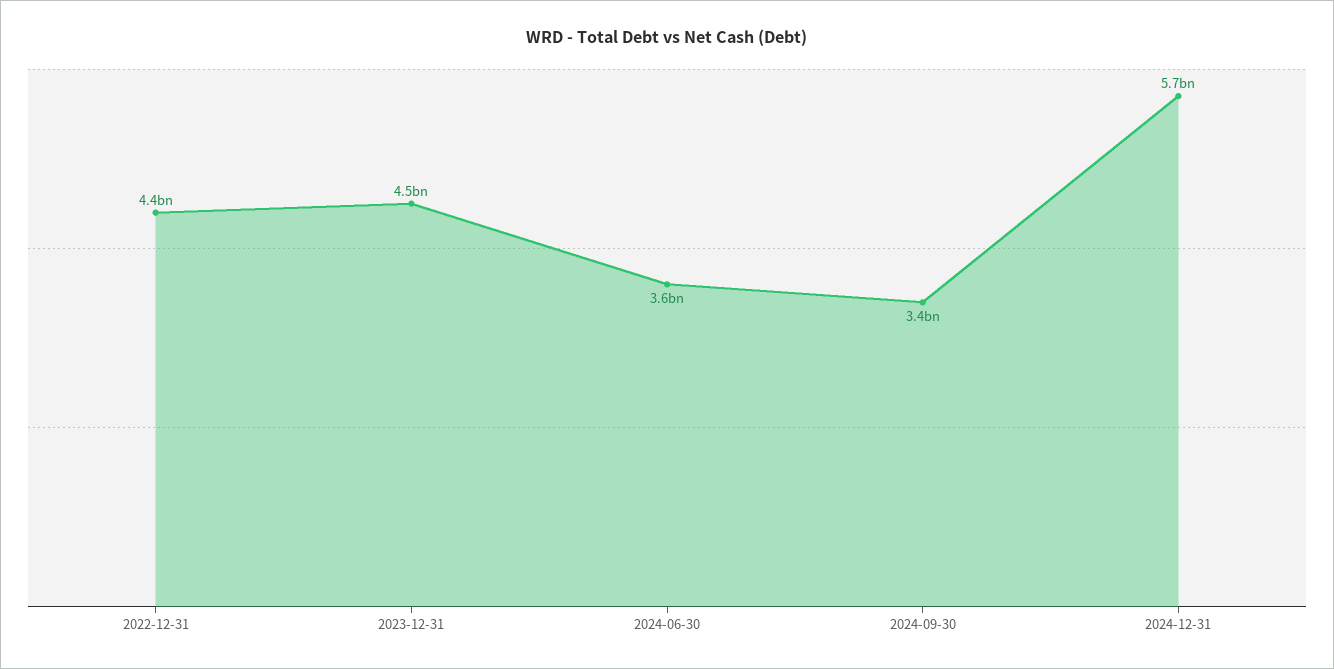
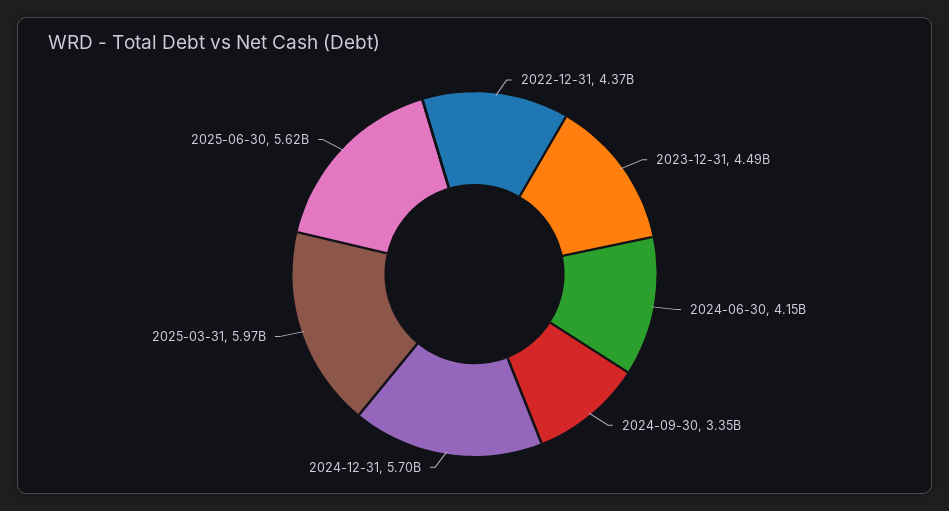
2024-06-30: 3600000000 -> 4150000000
2025-03-31: none -> 5970000000
2025-06-30: none -> 5620000000

